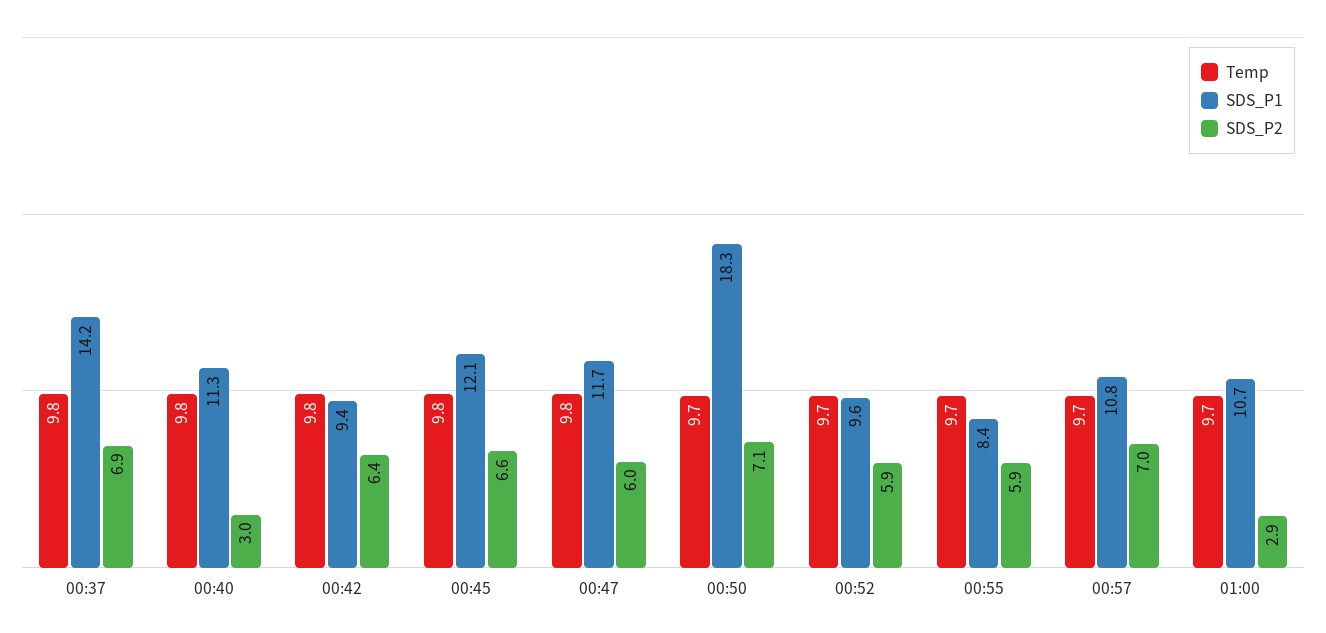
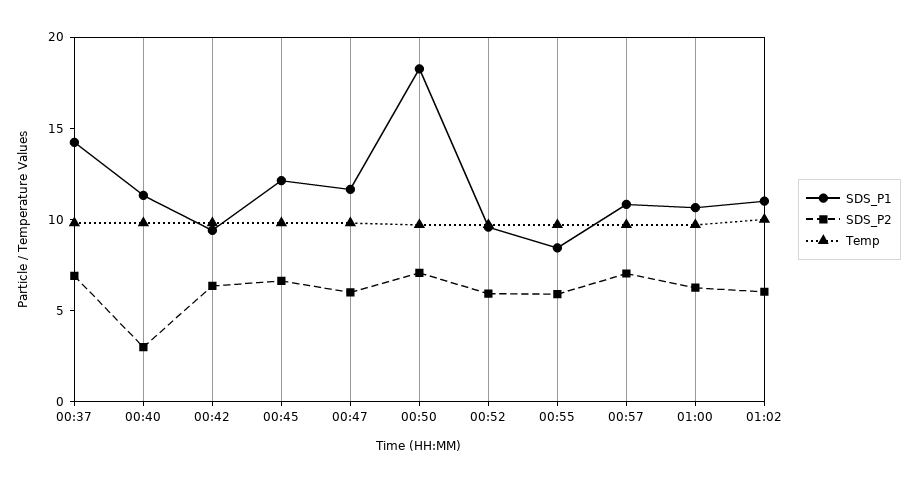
SDS_P2, 01:00: 2.9 -> 6
SDS_P1, 01:02: none -> 11
SDS_P2, 01:02: none -> 6
Temp, 01:02: none -> 10

